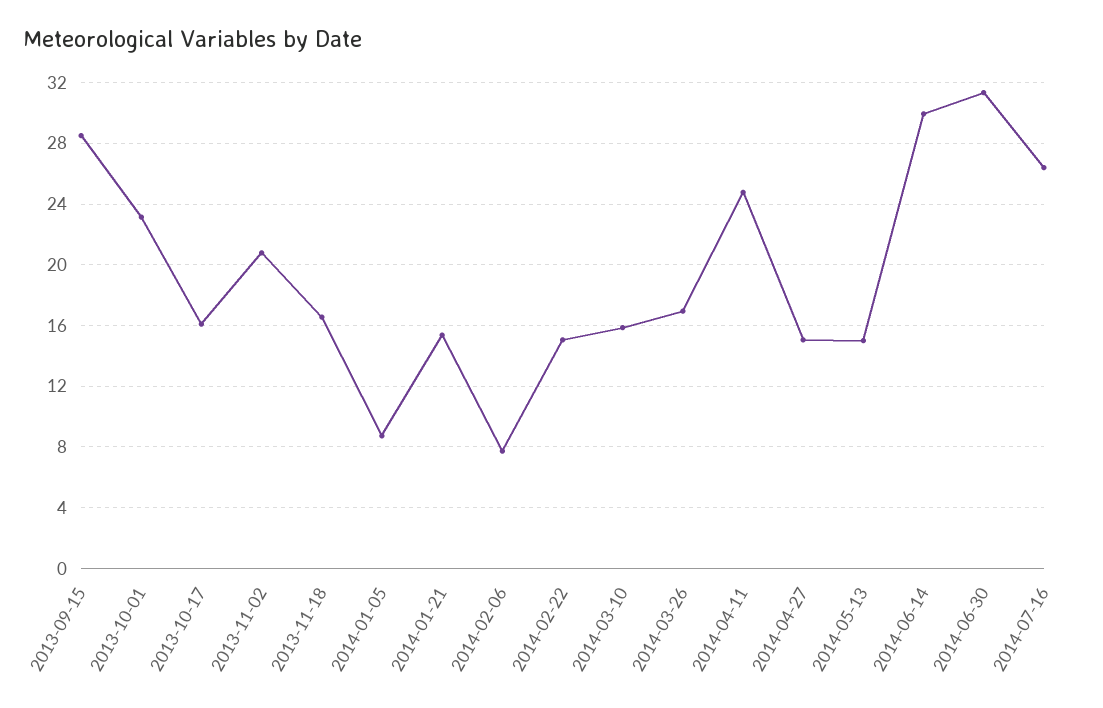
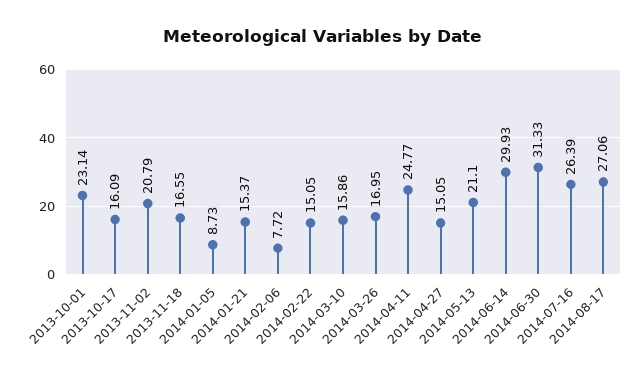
2013-09-15: 28.5 -> none
2014-05-13: 15 -> 21.1
2014-08-17: none -> 27.06

